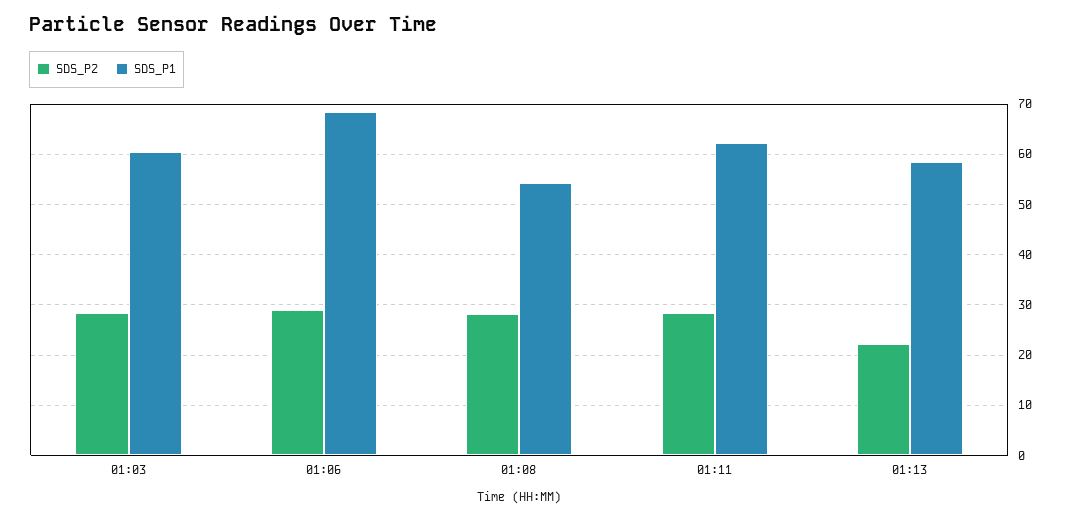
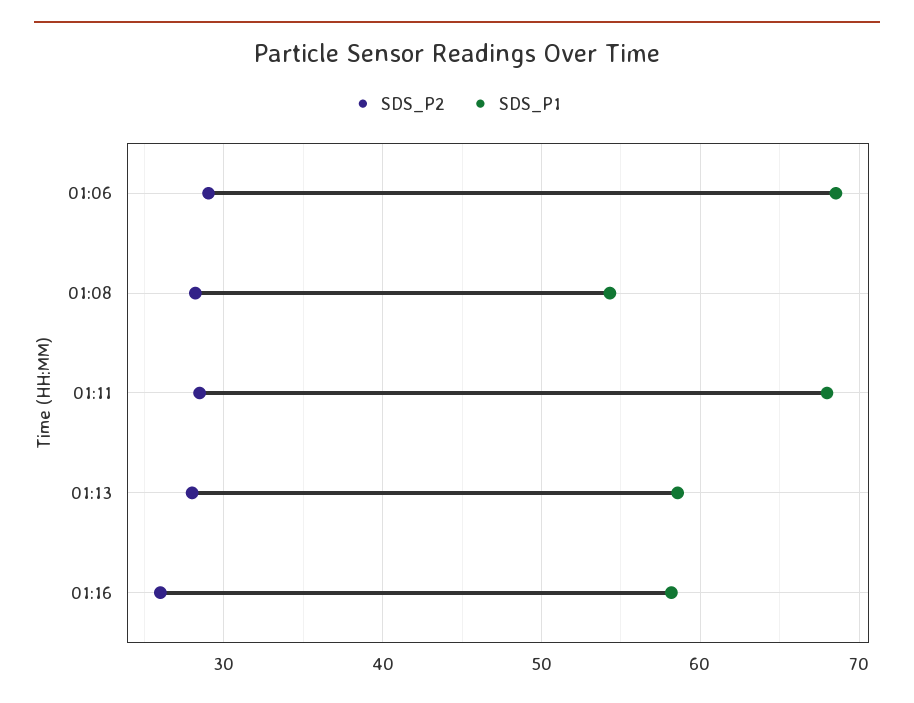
SDS_P2, 01:03: 28 -> none
SDS_P1, 01:03: 60 -> none
SDS_P1, 01:11: 62 -> 68
SDS_P2, 01:13: 22 -> 28
SDS_P2, 01:16: none -> 26
SDS_P1, 01:16: none -> 58

